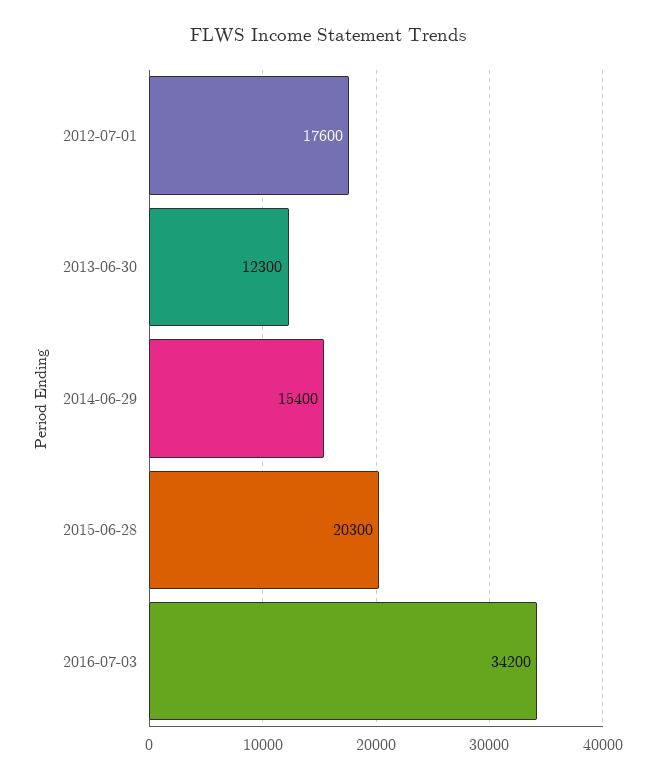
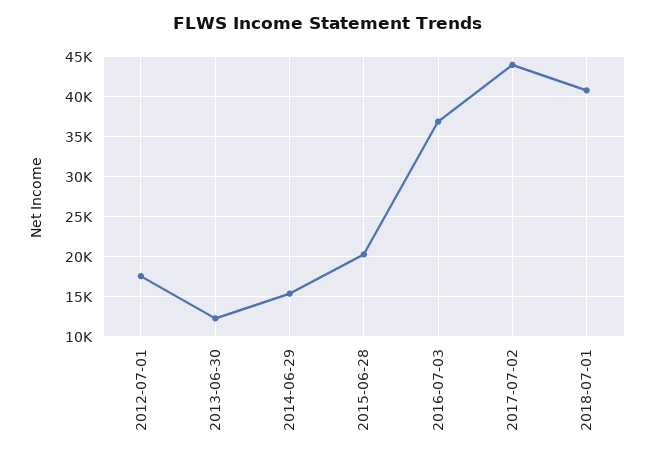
2016-07-03: 34200 -> 37000
2017-07-02: none -> 44000
2018-07-01: none -> 41000

